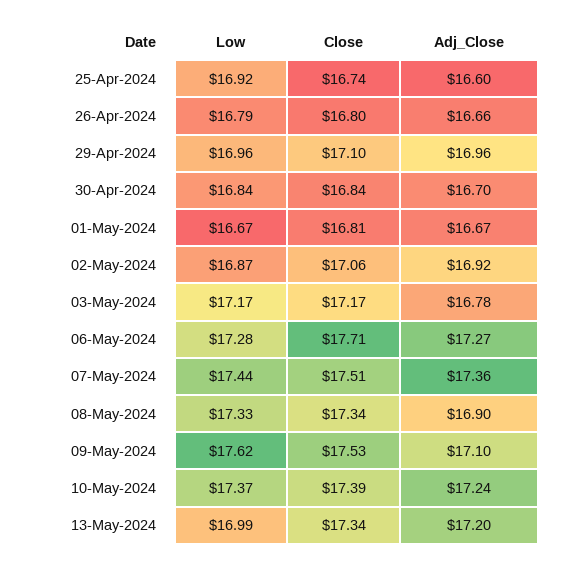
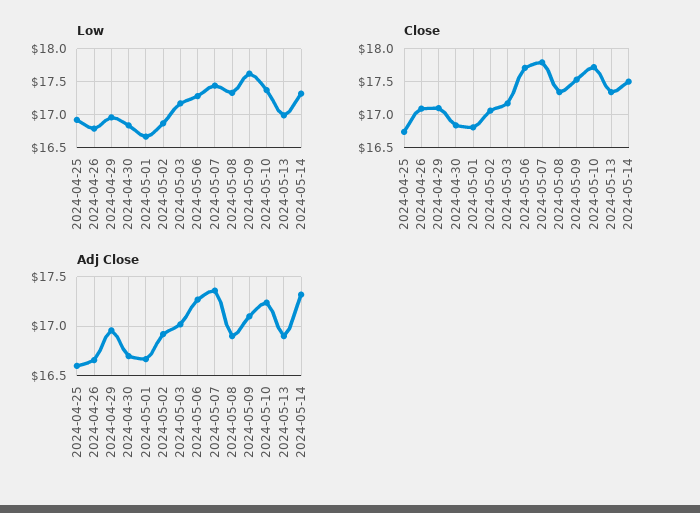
Close, 26-Apr-2024: 16.8 -> 17.1
Adj_Close, 03-May-2024: 16.78 -> 17
Close, 07-May-2024: 17.51 -> 17.8
Close, 10-May-2024: 17.39 -> 17.7
Adj_Close, 13-May-2024: 17.2 -> 16.9
Low, 2024-05-14: none -> 17.3
Close, 2024-05-14: none -> 17.5
Adj_Close, 2024-05-14: none -> 17.3

